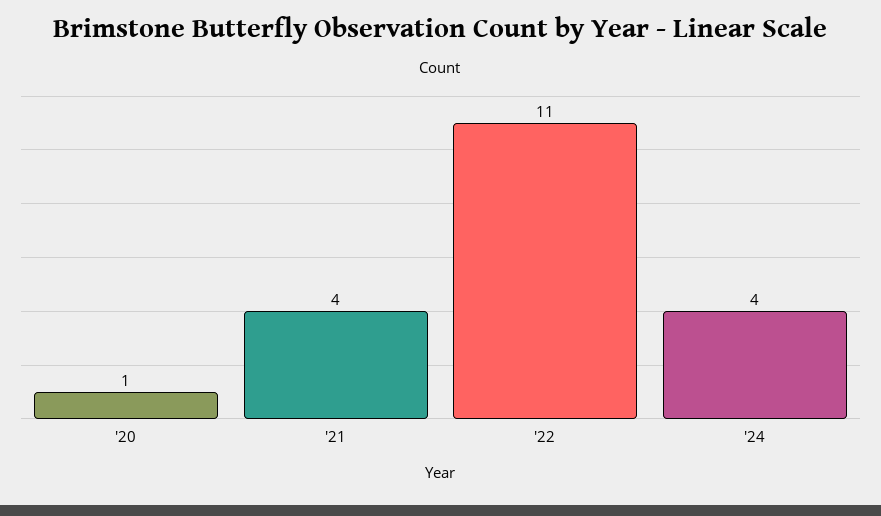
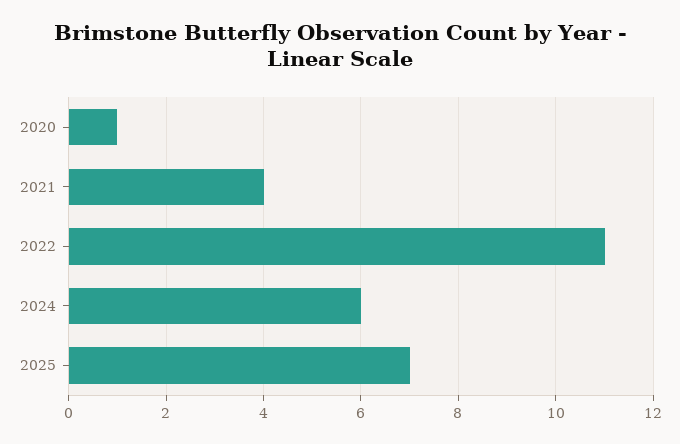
'24: 4 -> 6
2025: none -> 7

